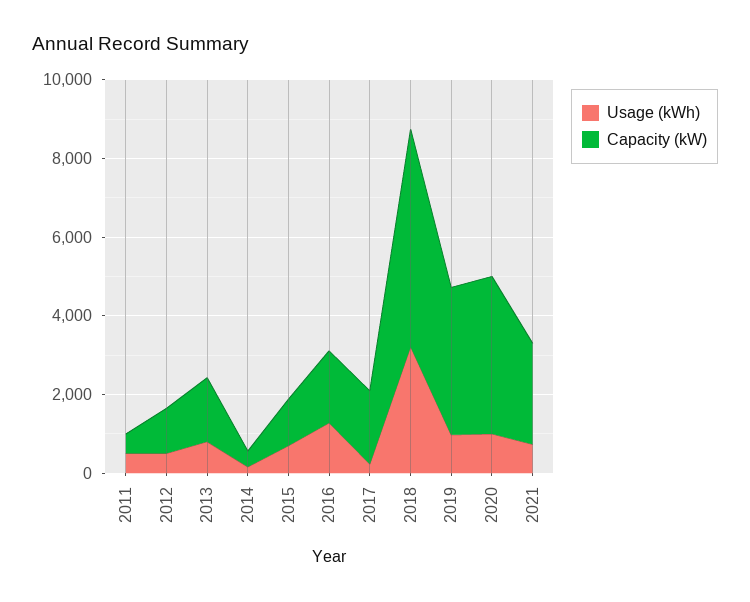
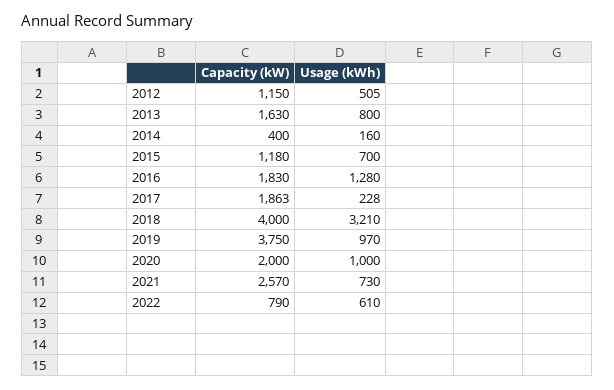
Usage (kWh), 2011: 500 -> none
Capacity (kW), 2011: 500 -> none
Capacity (kW), 2018: 5500 -> 4000
Capacity (kW), 2020: 4000 -> 2000
Capacity (kW), 2022: none -> 790
Usage (kWh), 2022: none -> 610

